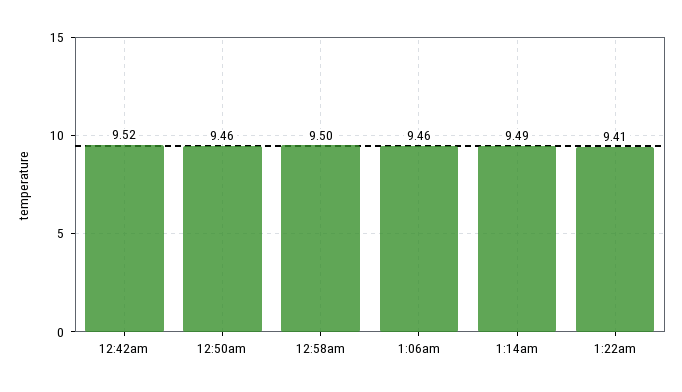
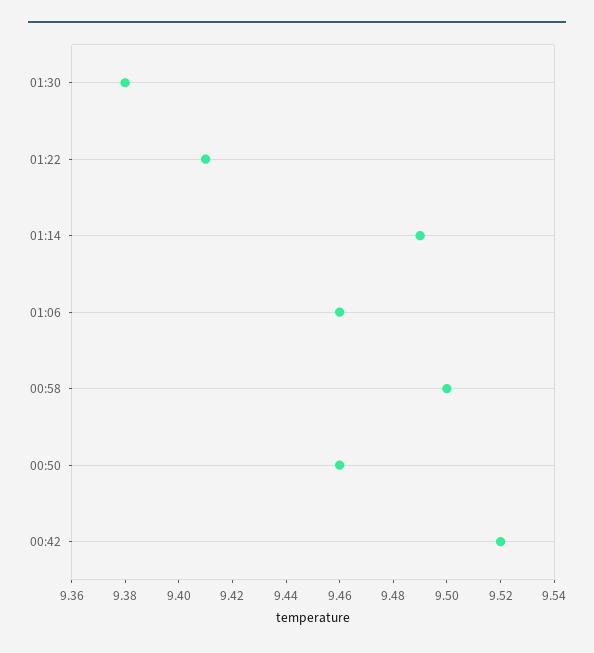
01:30: none -> 9.38

